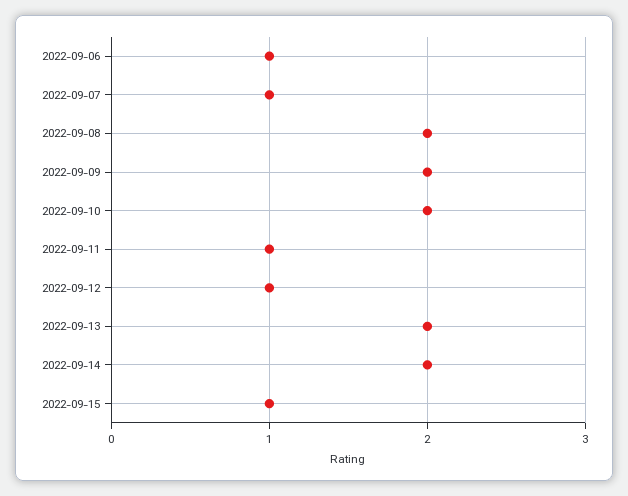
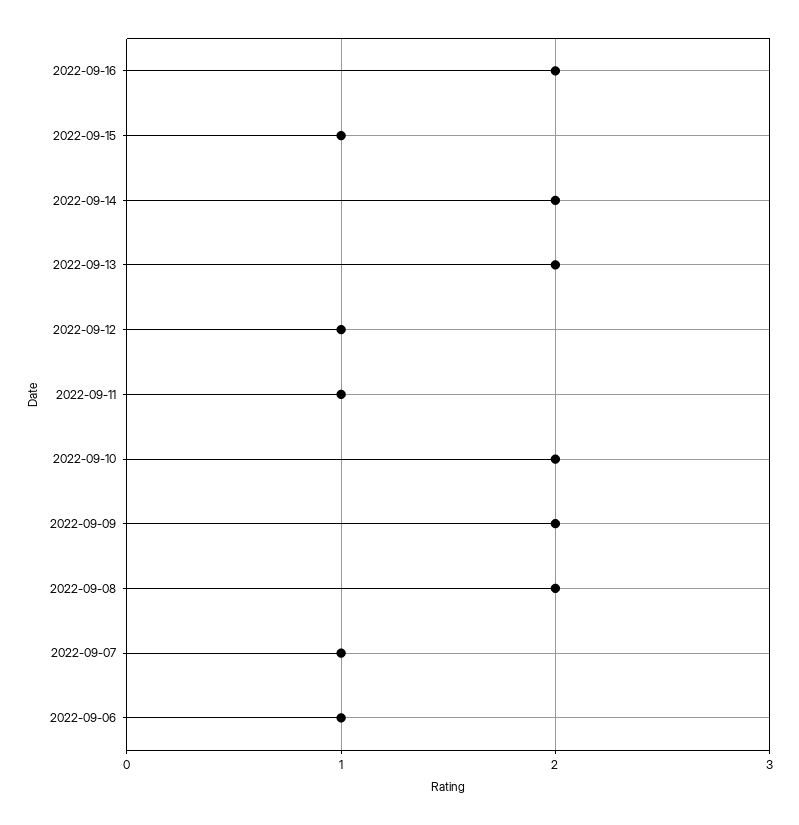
2022-09-16: none -> 2

